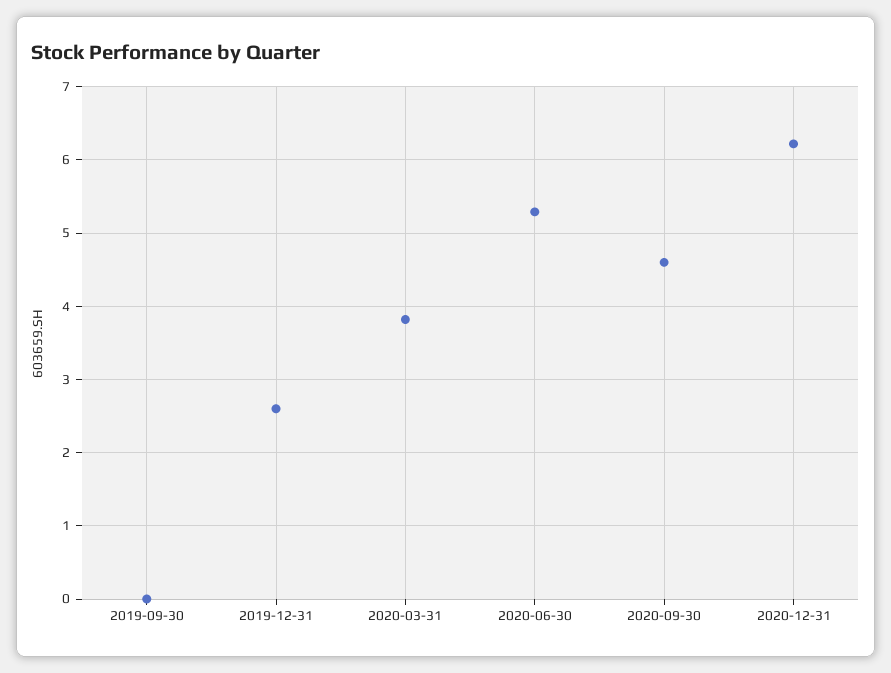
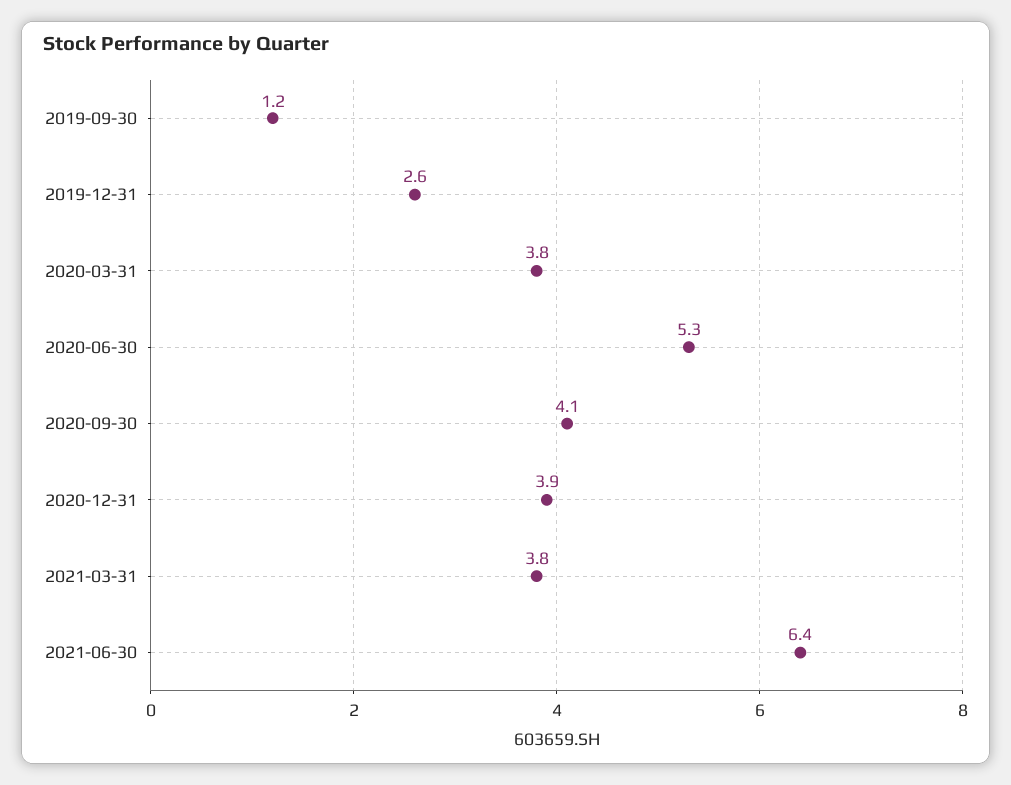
2019-09-30: 0 -> 1.2
2020-09-30: 4.6 -> 4.1
2020-12-31: 6.2 -> 3.9
2021-03-31: none -> 3.8
2021-06-30: none -> 6.4

